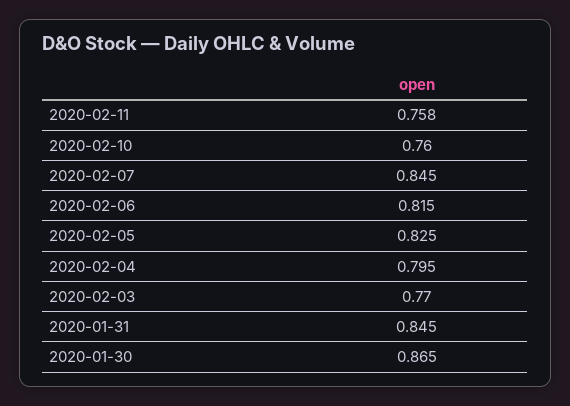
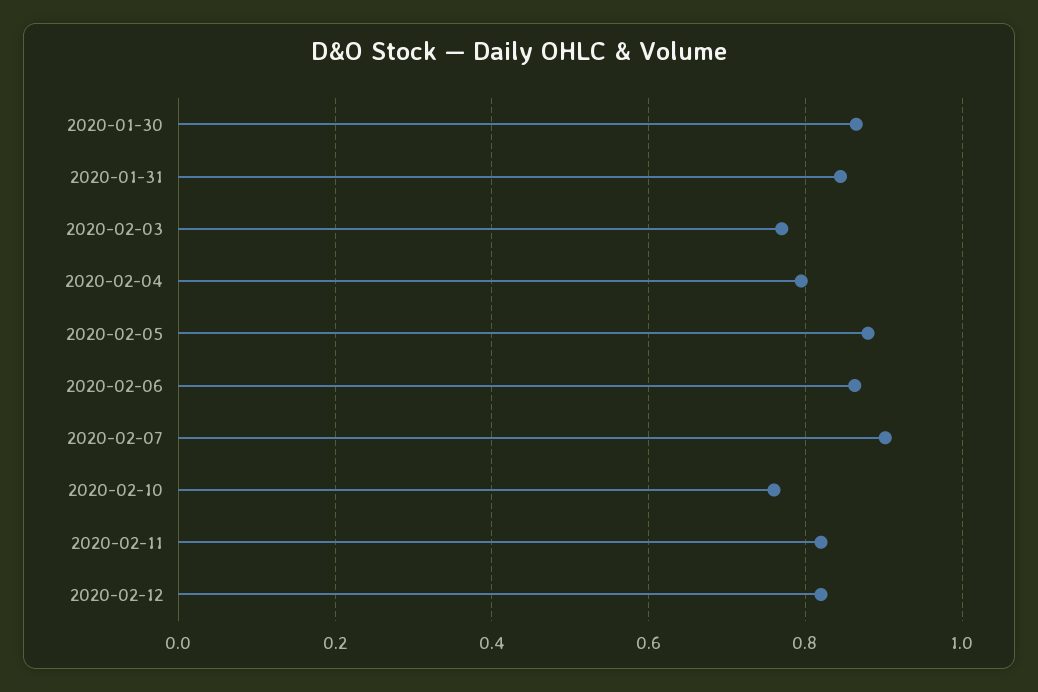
2020-02-11: 0.758 -> 0.82
2020-02-07: 0.845 -> 0.9
2020-02-06: 0.815 -> 0.86
2020-02-05: 0.825 -> 0.88
2020-02-12: none -> 0.82

